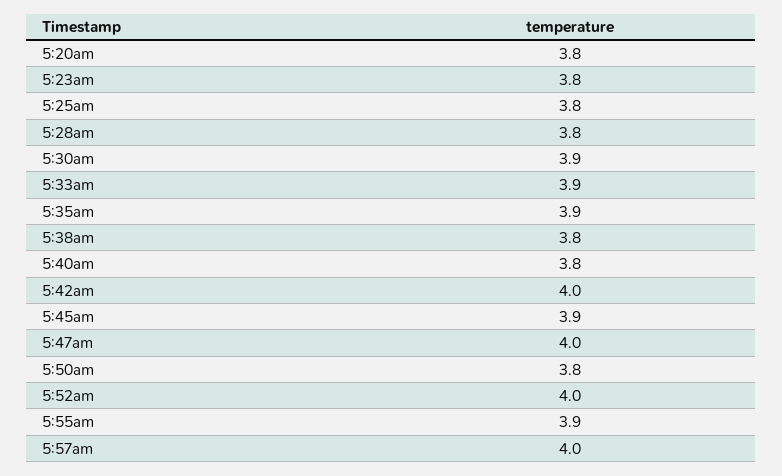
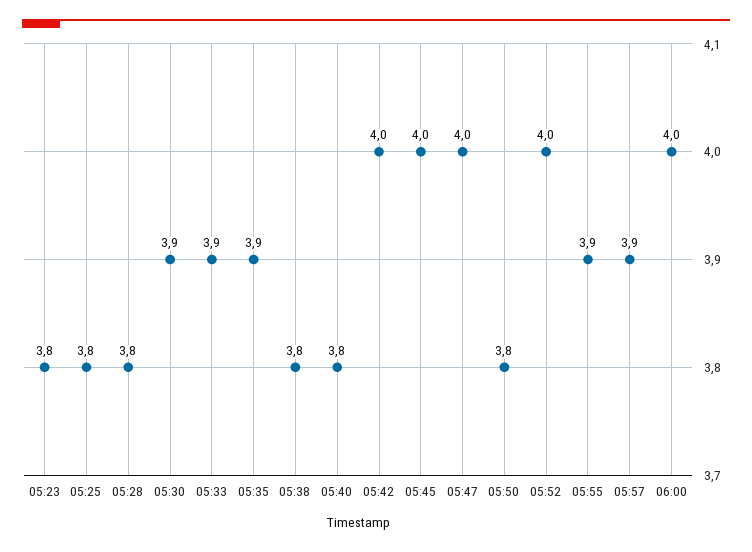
5:20am: 3.8 -> none
5:45am: 3.9 -> 4
5:57am: 4 -> 3.9
06:00: none -> 4

